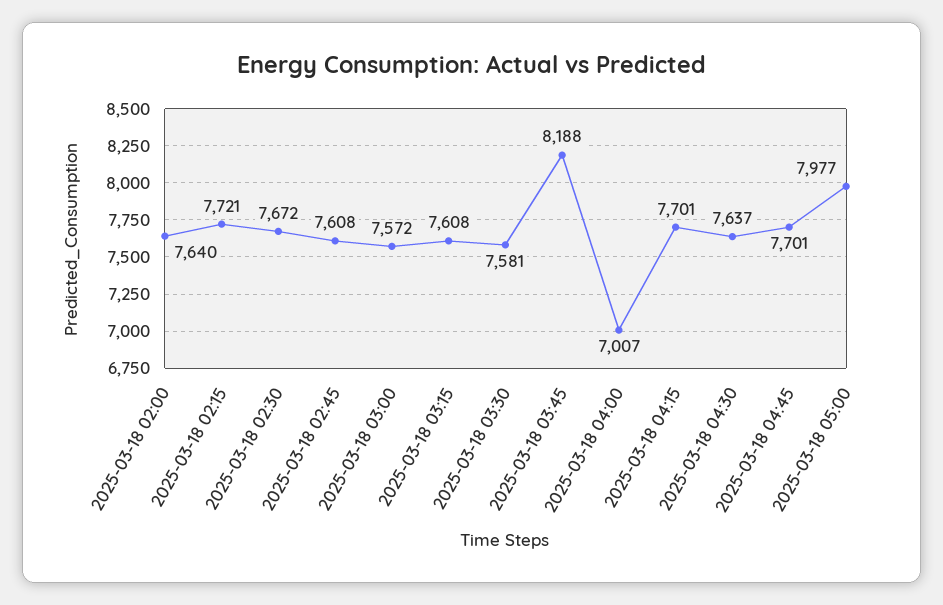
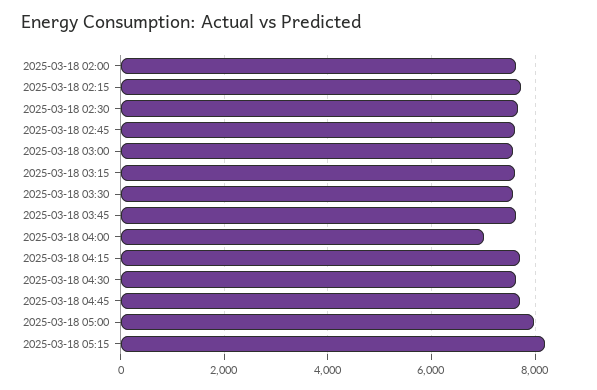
2025-03-18 03:45: 8188 -> 7600
2025-03-18 05:15: none -> 8200

